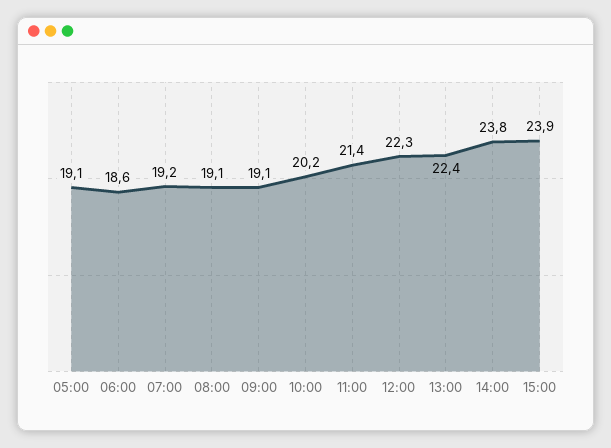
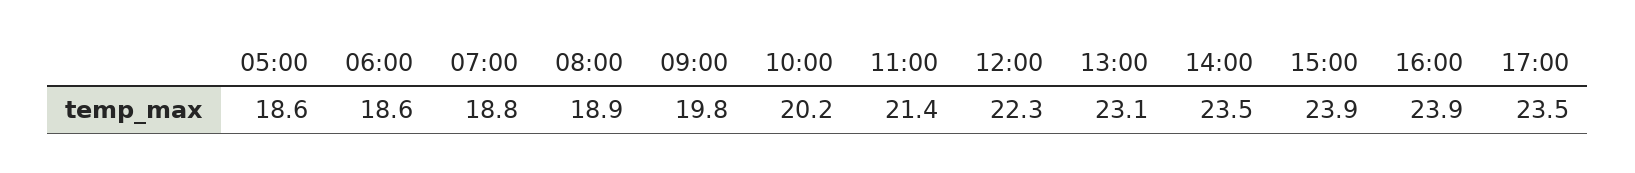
05:00: 19.1 -> 18.6
07:00: 19.2 -> 18.8
08:00: 19.1 -> 18.9
09:00: 19.1 -> 19.8
13:00: 22.4 -> 23.1
14:00: 23.8 -> 23.5
16:00: none -> 23.9
17:00: none -> 23.5

